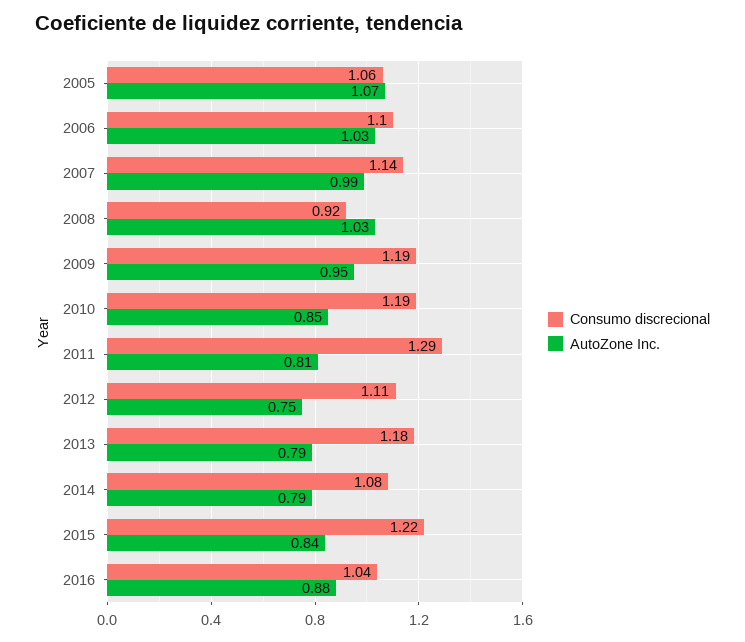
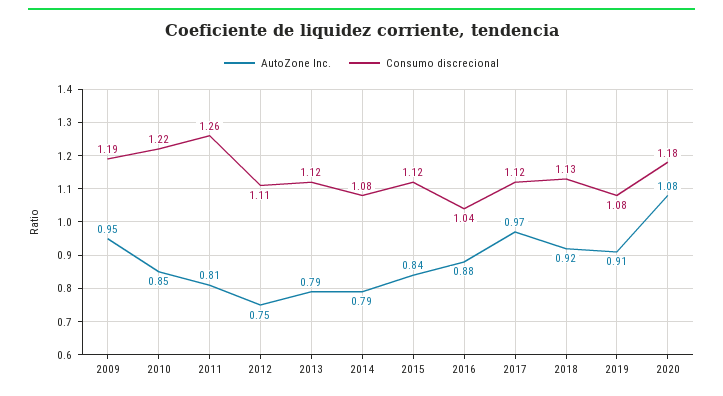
Consumo discrecional, 2005: 1.06 -> none
AutoZone Inc., 2005: 1.07 -> none
Consumo discrecional, 2006: 1.1 -> none
AutoZone Inc., 2006: 1.03 -> none
Consumo discrecional, 2007: 1.14 -> none
AutoZone Inc., 2007: 0.99 -> none
Consumo discrecional, 2008: 0.92 -> none
AutoZone Inc., 2008: 1.03 -> none
Consumo discrecional, 2010: 1.19 -> 1.22
Consumo discrecional, 2011: 1.29 -> 1.26
Consumo discrecional, 2013: 1.18 -> 1.12
Consumo discrecional, 2015: 1.22 -> 1.12
AutoZone Inc., 2017: none -> 0.97
Consumo discrecional, 2017: none -> 1.12
AutoZone Inc., 2018: none -> 0.92
Consumo discrecional, 2018: none -> 1.13
AutoZone Inc., 2019: none -> 0.91
Consumo discrecional, 2019: none -> 1.08
AutoZone Inc., 2020: none -> 1.08
Consumo discrecional, 2020: none -> 1.18

